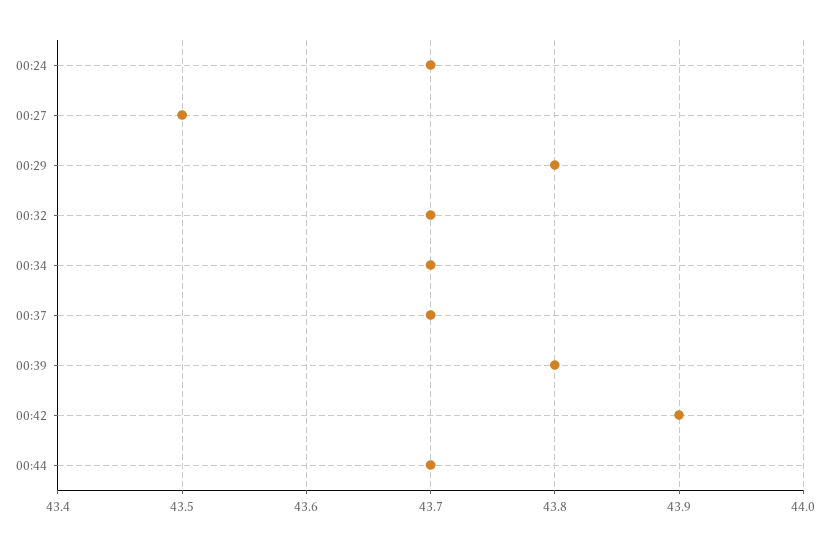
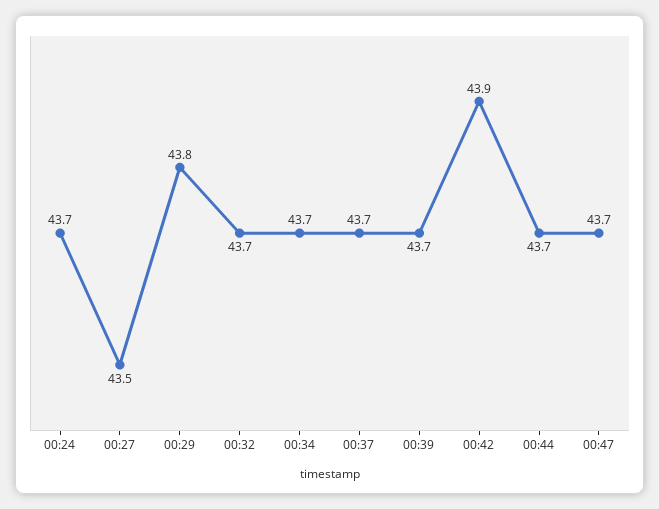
00:39: 43.8 -> 43.7
00:47: none -> 43.7

